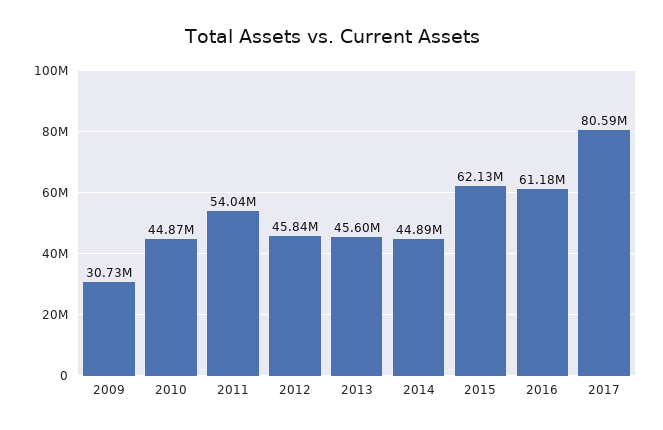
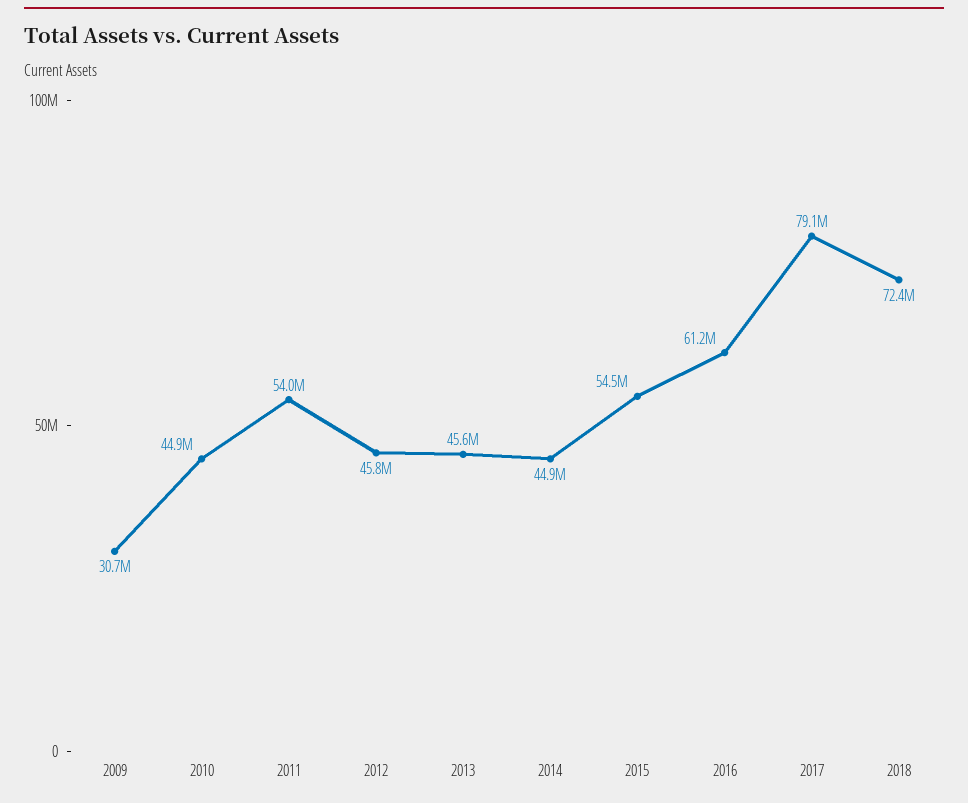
2015: 62130000 -> 54500000
2017: 80590000 -> 79100000
2018: none -> 72400000

